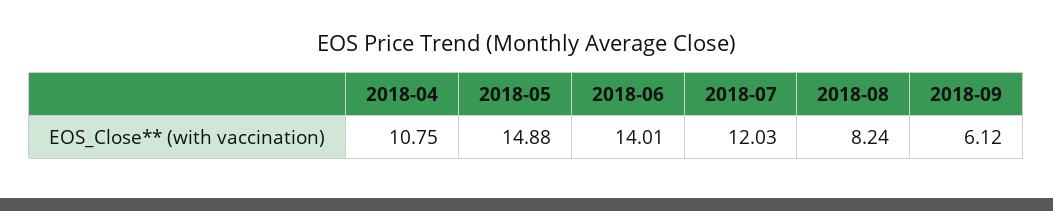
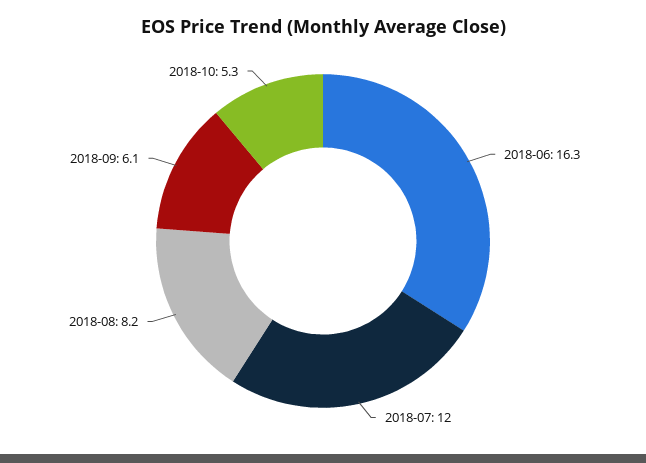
2018-04: 10.75 -> none
2018-05: 14.88 -> none
2018-06: 14.01 -> 16.3
2018-10: none -> 5.3

